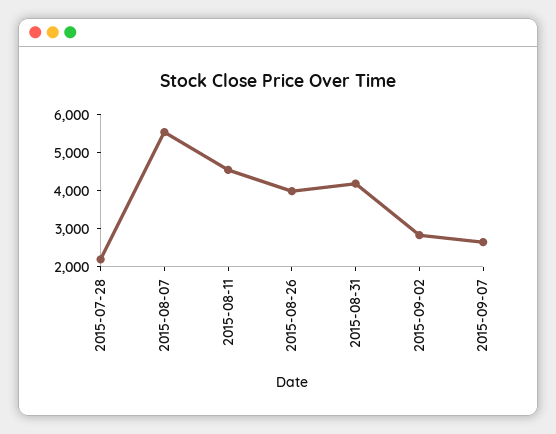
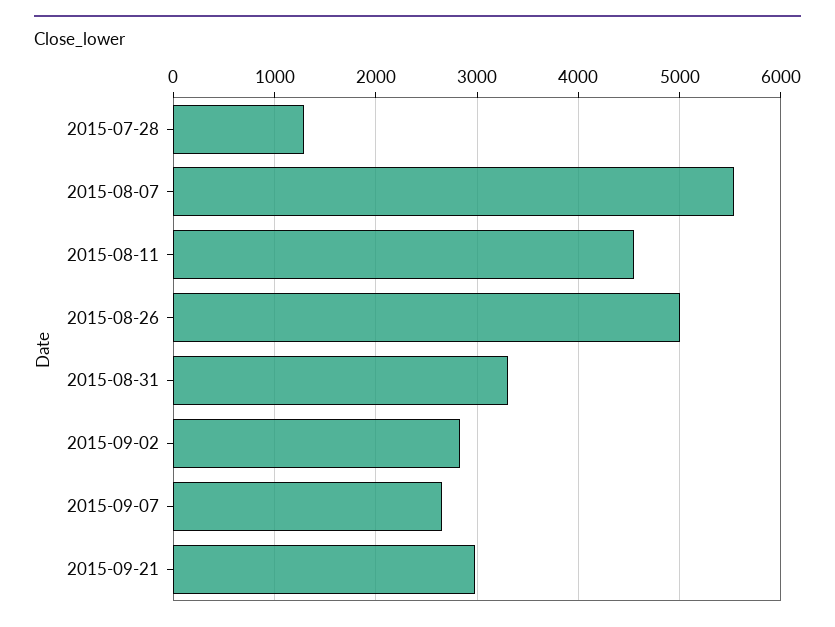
2015-07-28: 2250 -> 1300
2015-08-26: 4000 -> 5000
2015-08-31: 4250 -> 3300
2015-09-21: none -> 3000

